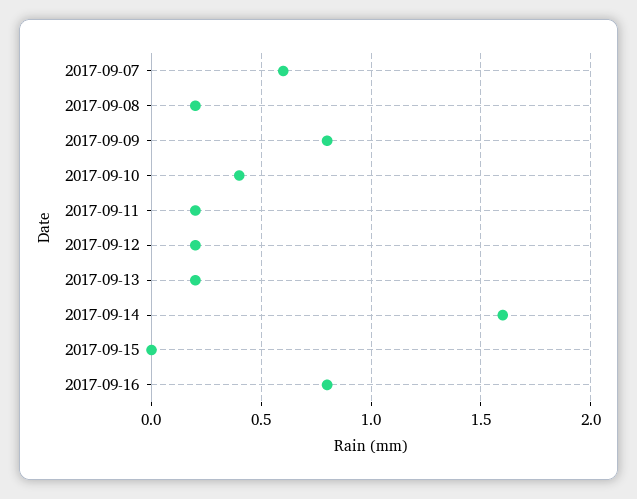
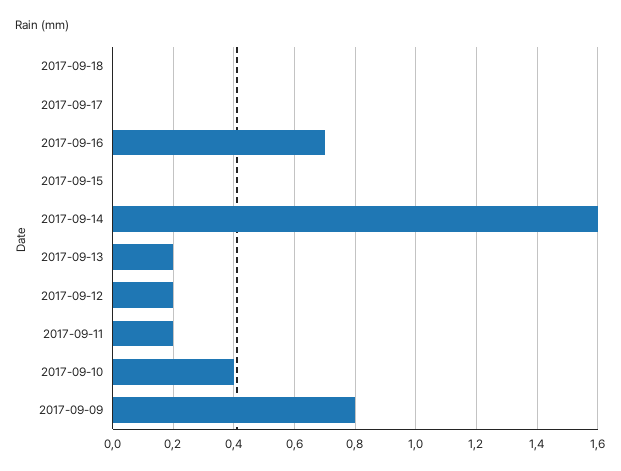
2017-09-07: 0.6 -> none
2017-09-08: 0.2 -> none
2017-09-16: 0.8 -> 0.7
2017-09-18: none -> 0
2017-09-17: none -> 0

